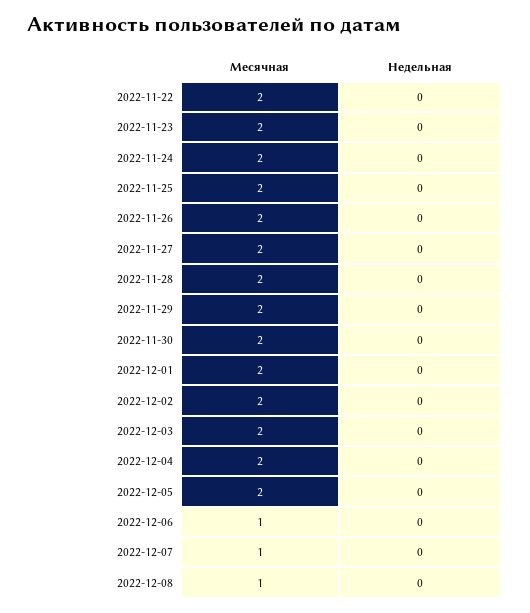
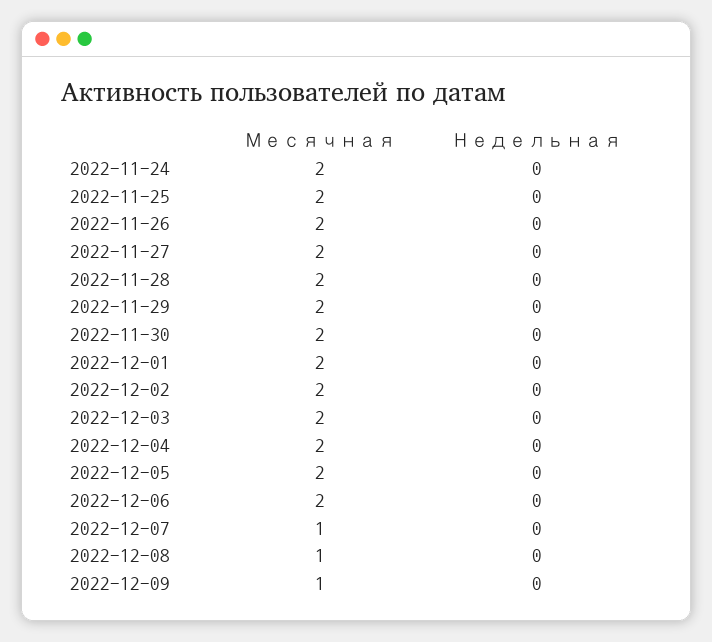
Месячная, 2022-11-22: 2 -> none
Недельная, 2022-11-22: 0 -> none
Месячная, 2022-11-23: 2 -> none
Недельная, 2022-11-23: 0 -> none
Месячная, 2022-12-06: 1 -> 2
Месячная, 2022-12-09: none -> 1
Недельная, 2022-12-09: none -> 0

